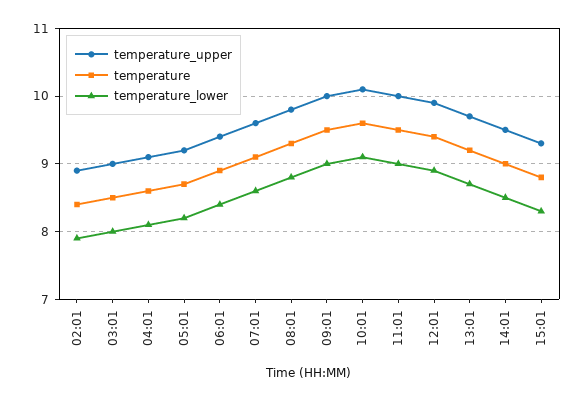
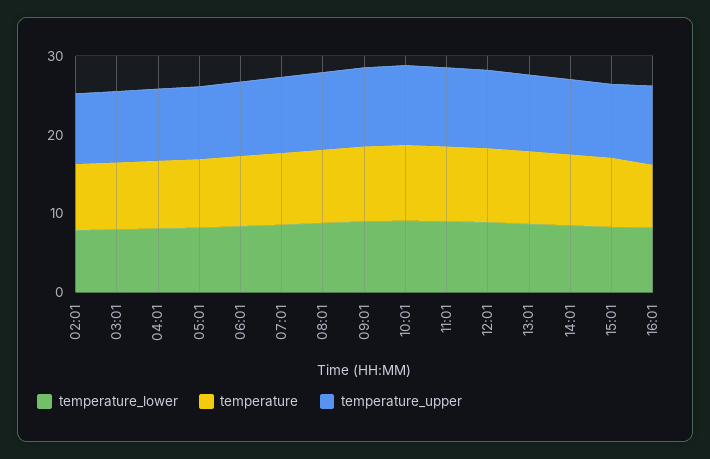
temperature_lower, 16:01: none -> 8
temperature, 16:01: none -> 8
temperature_upper, 16:01: none -> 10

